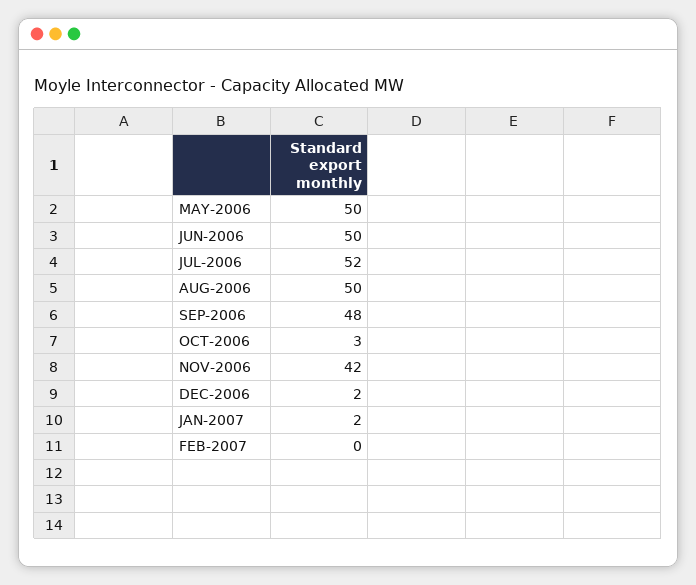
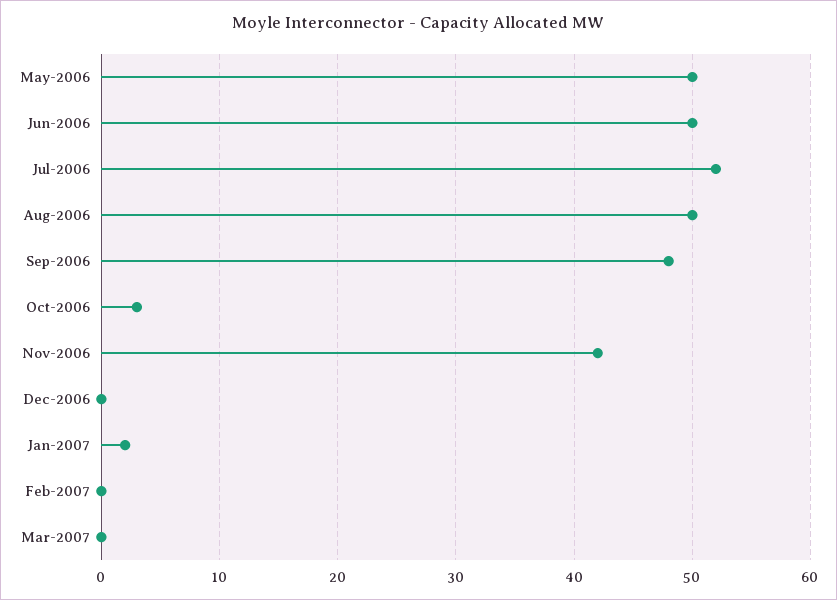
DEC-2006: 2 -> 0
Mar-2007: none -> 0

